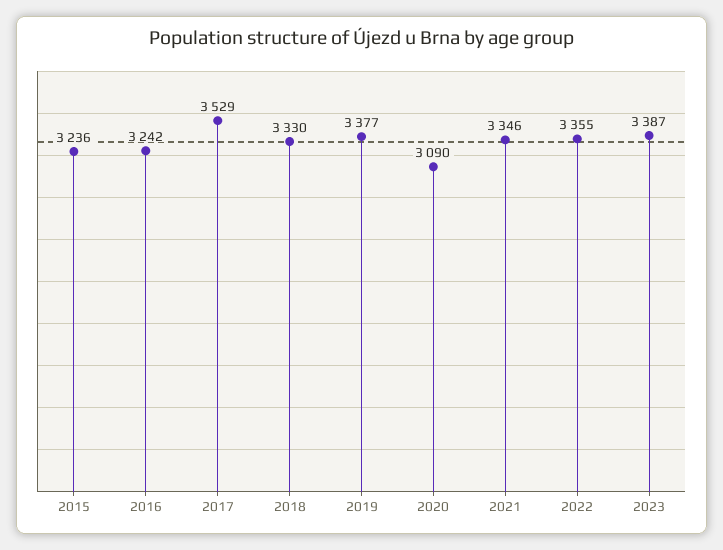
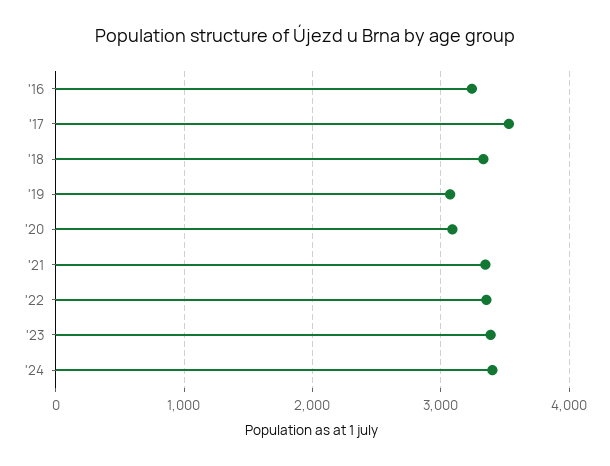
2015: 3236 -> none
2019: 3377 -> 3100
'24: none -> 3400

